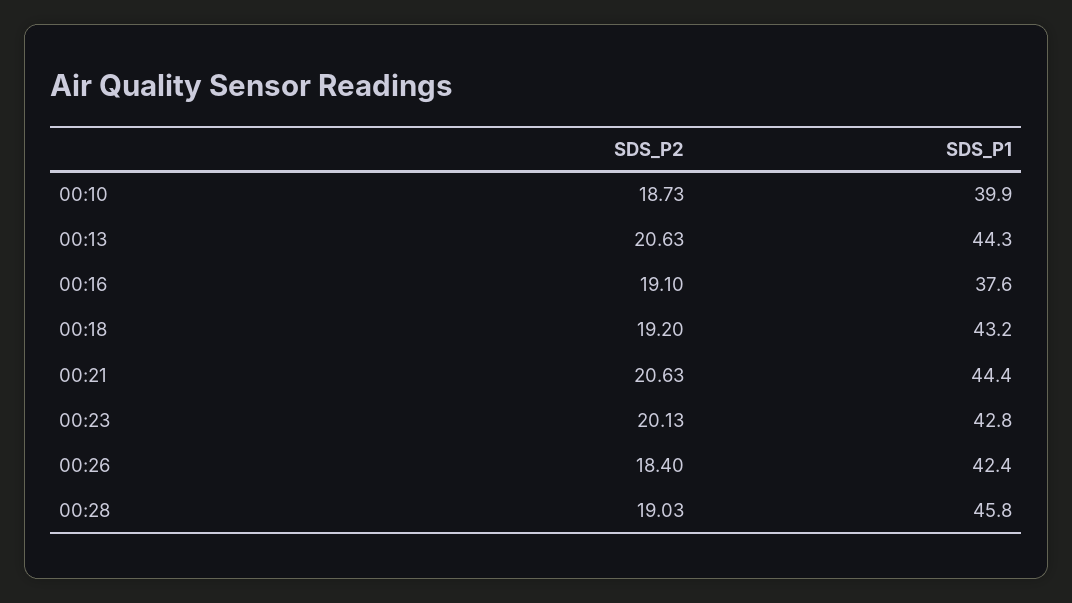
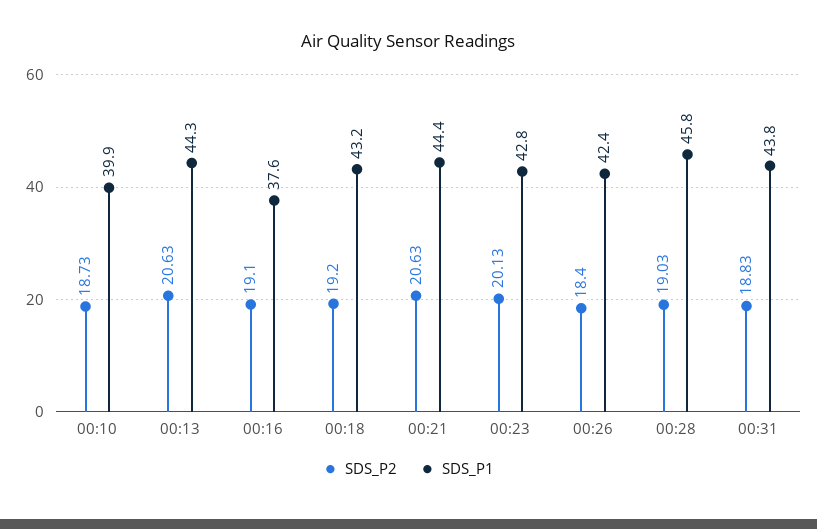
SDS_P2, 00:31: none -> 18.83
SDS_P1, 00:31: none -> 43.8

